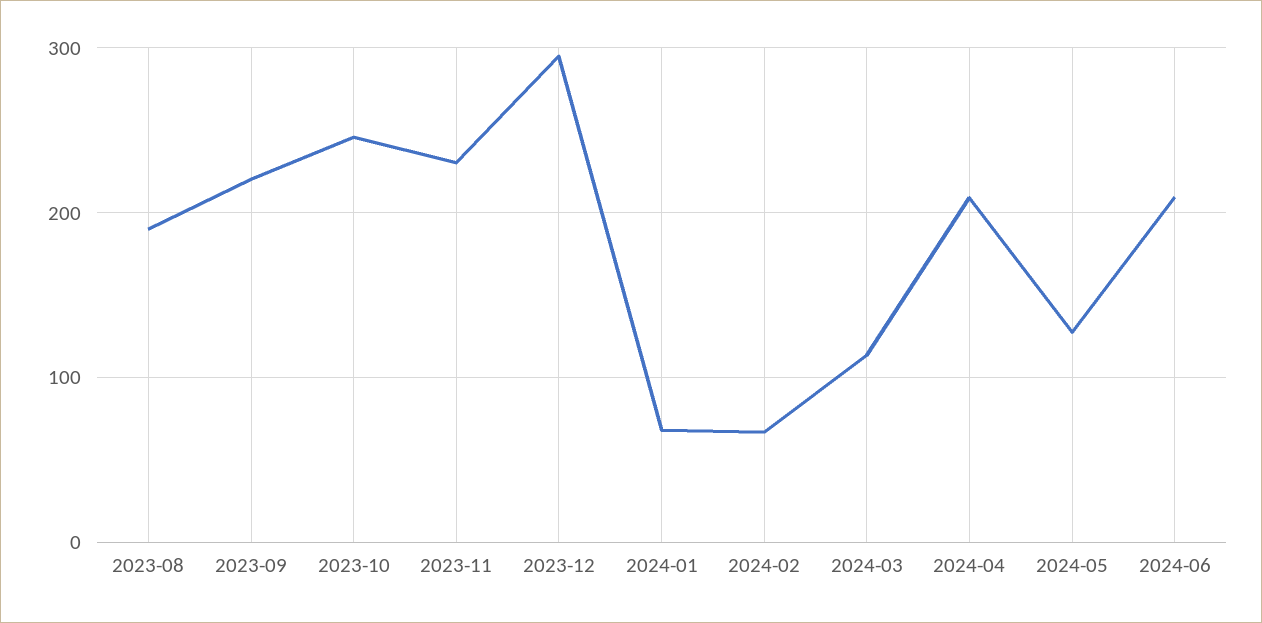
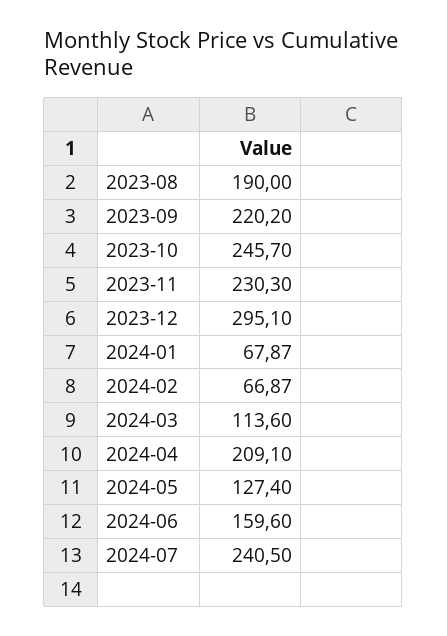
2024-06: 210 -> 159.6
2024-07: none -> 240.5

